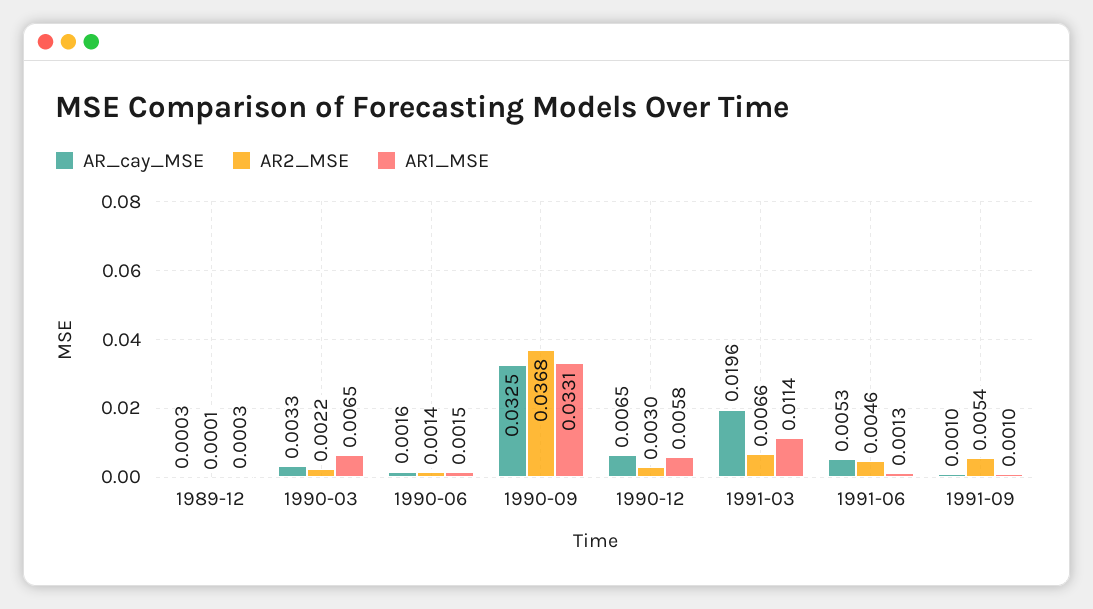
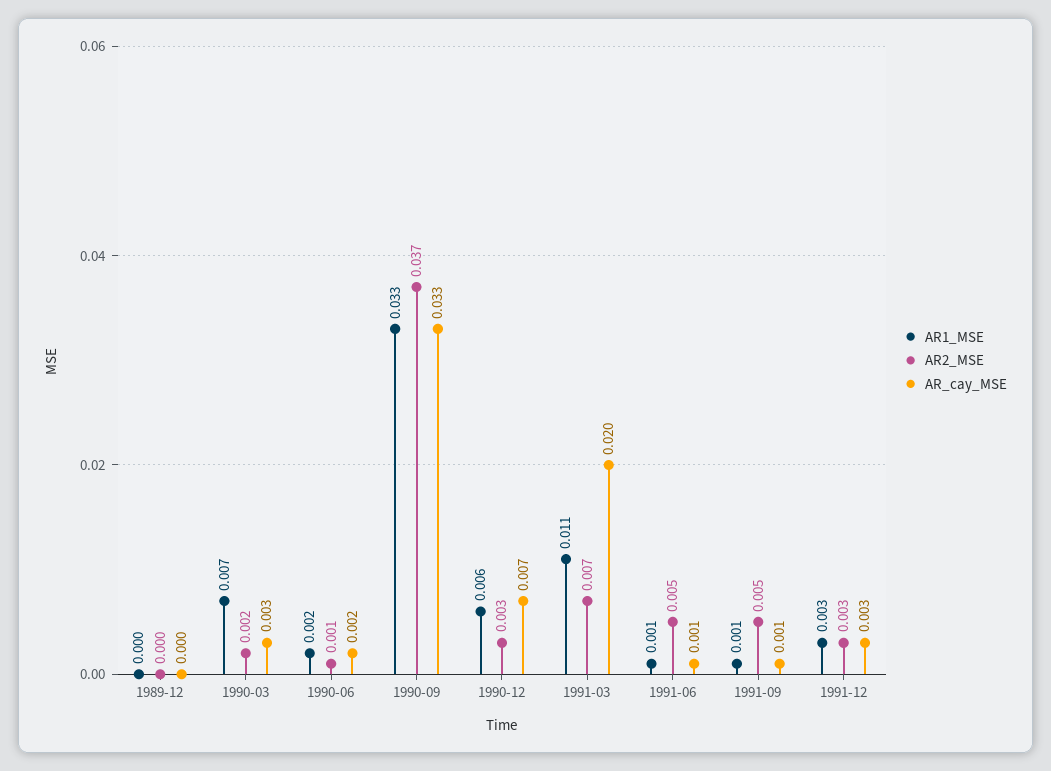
AR_cay_MSE, 1991-06: 0.0053 -> 0.001
AR1_MSE, 1991-12: none -> 0.003
AR2_MSE, 1991-12: none -> 0.003
AR_cay_MSE, 1991-12: none -> 0.003

